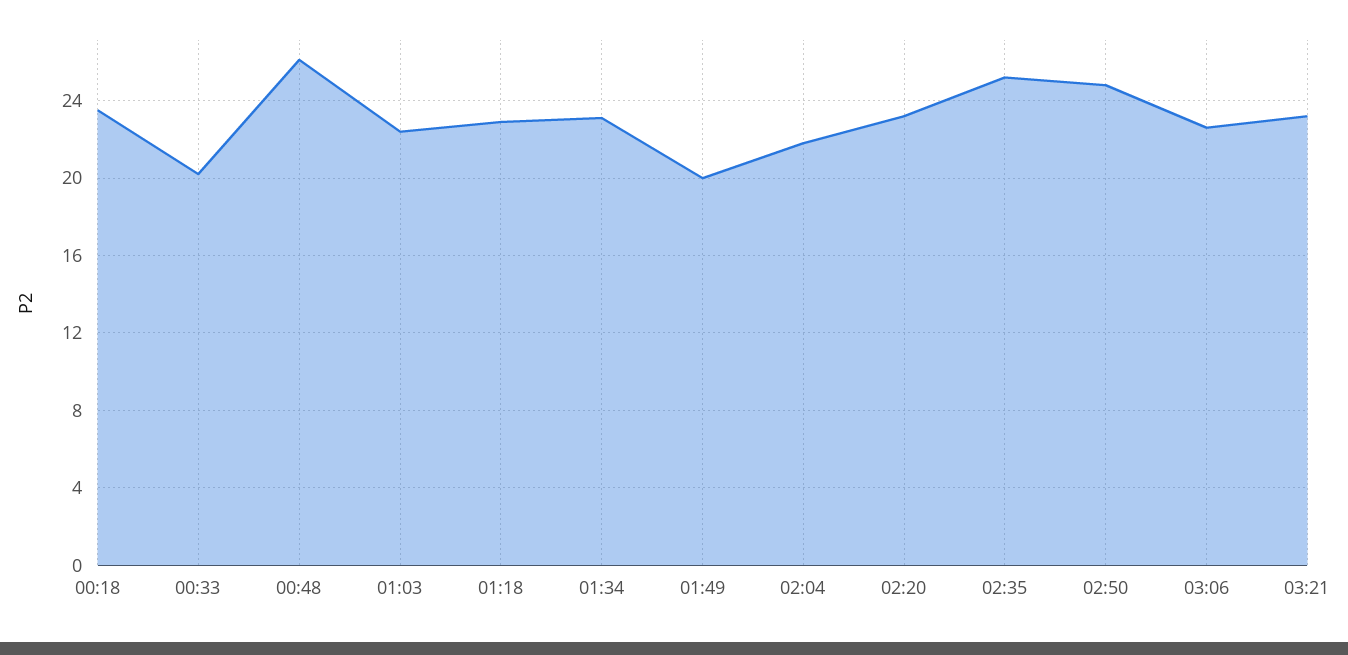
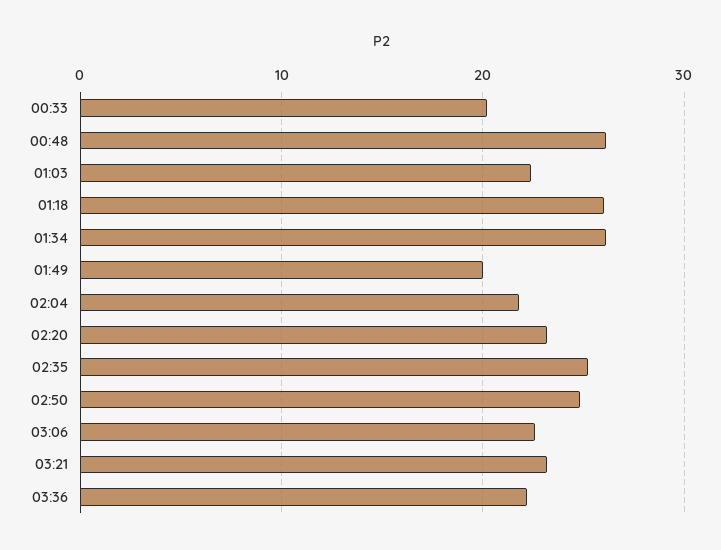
00:18: 23.5 -> none
01:18: 23 -> 26
01:34: 23 -> 26
03:36: none -> 22

